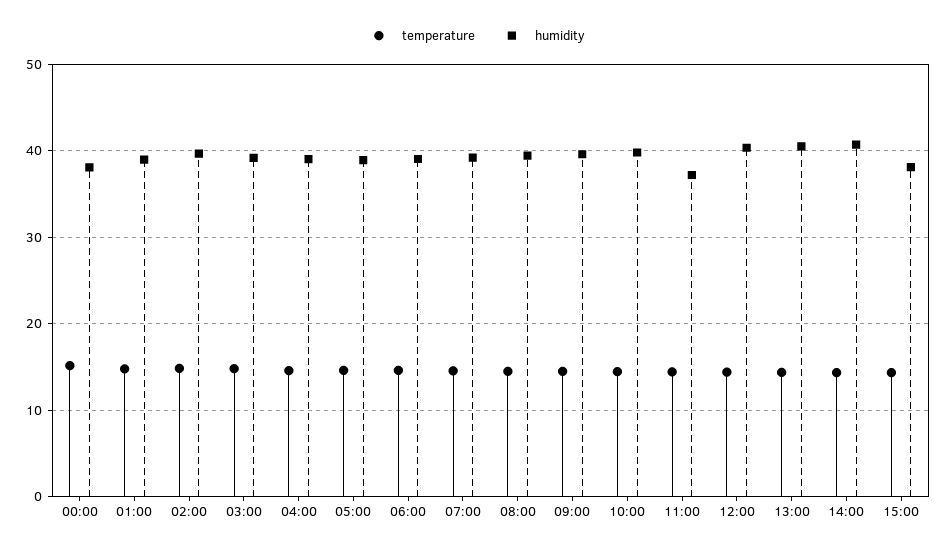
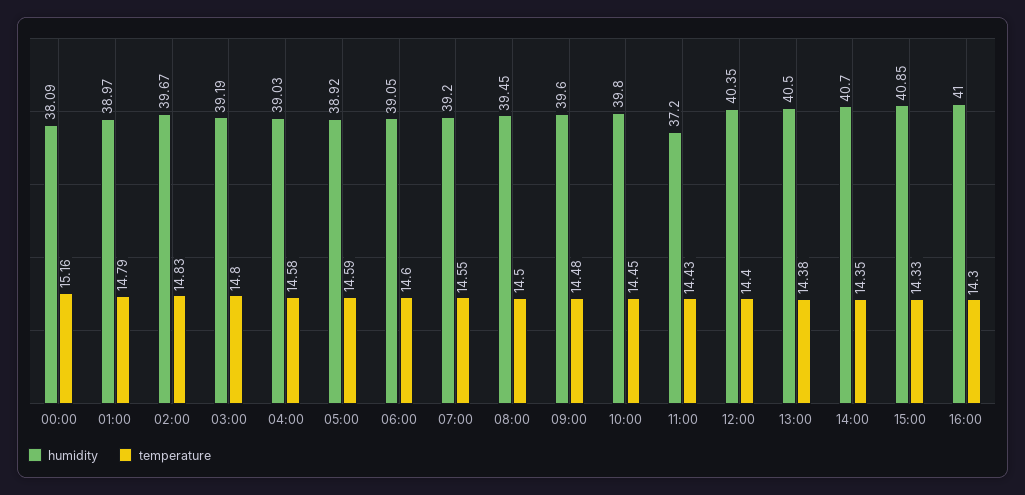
humidity, 15:00: 38 -> 40.85
humidity, 16:00: none -> 41
temperature, 16:00: none -> 14.3

